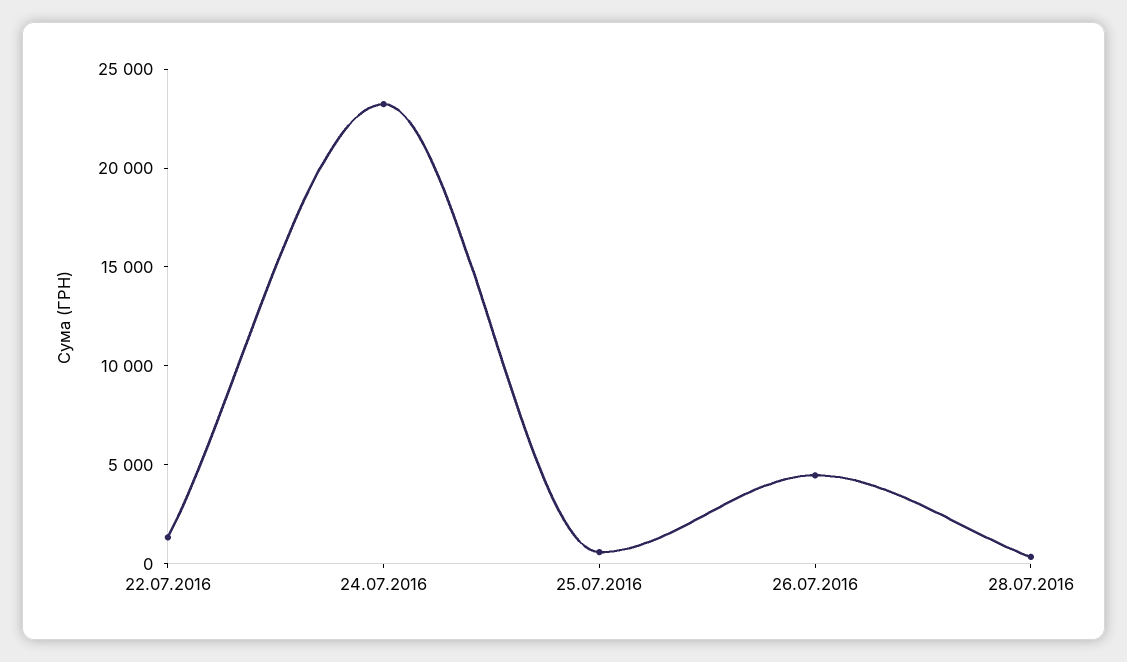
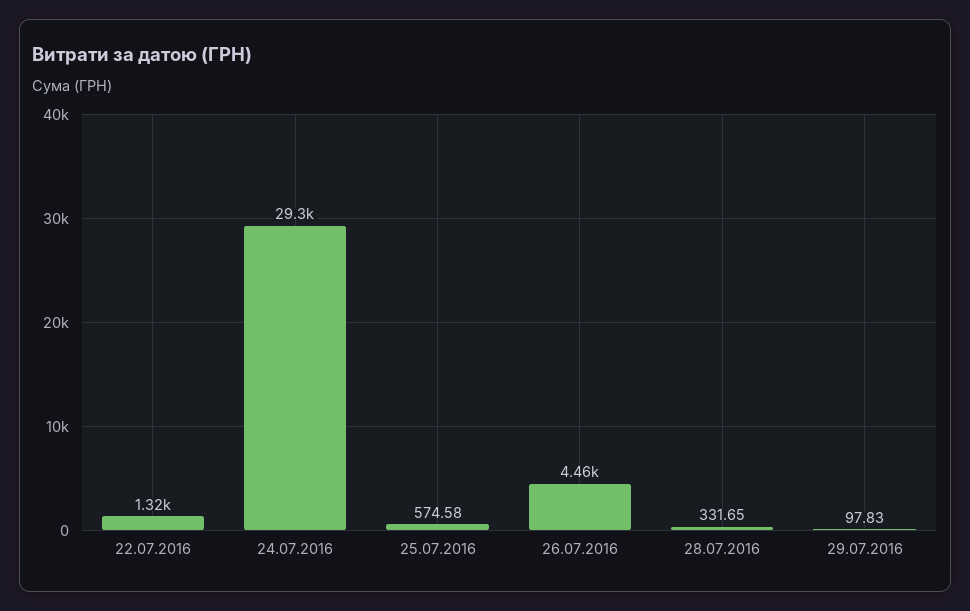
24.07.2016: 23000 -> 29300
29.07.2016: none -> 97.83

